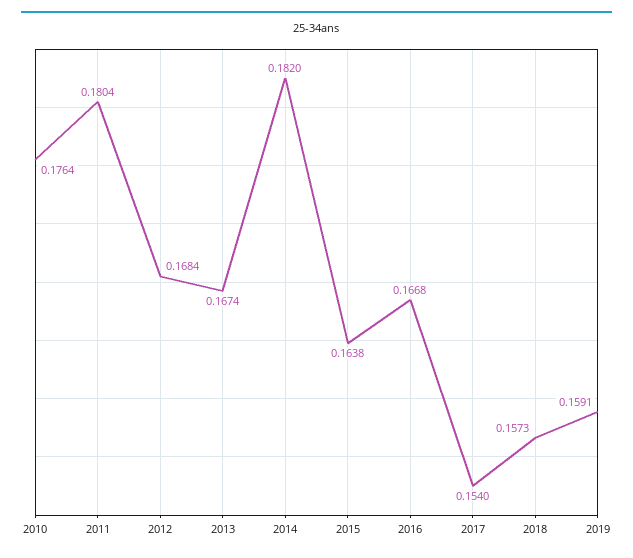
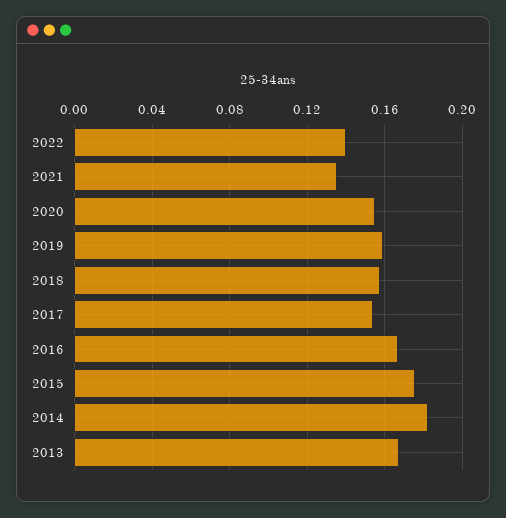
2010: 0.1764 -> none
2011: 0.1804 -> none
2012: 0.1684 -> none
2015: 0.1638 -> 0.175
2022: none -> 0.14
2021: none -> 0.135
2020: none -> 0.155

